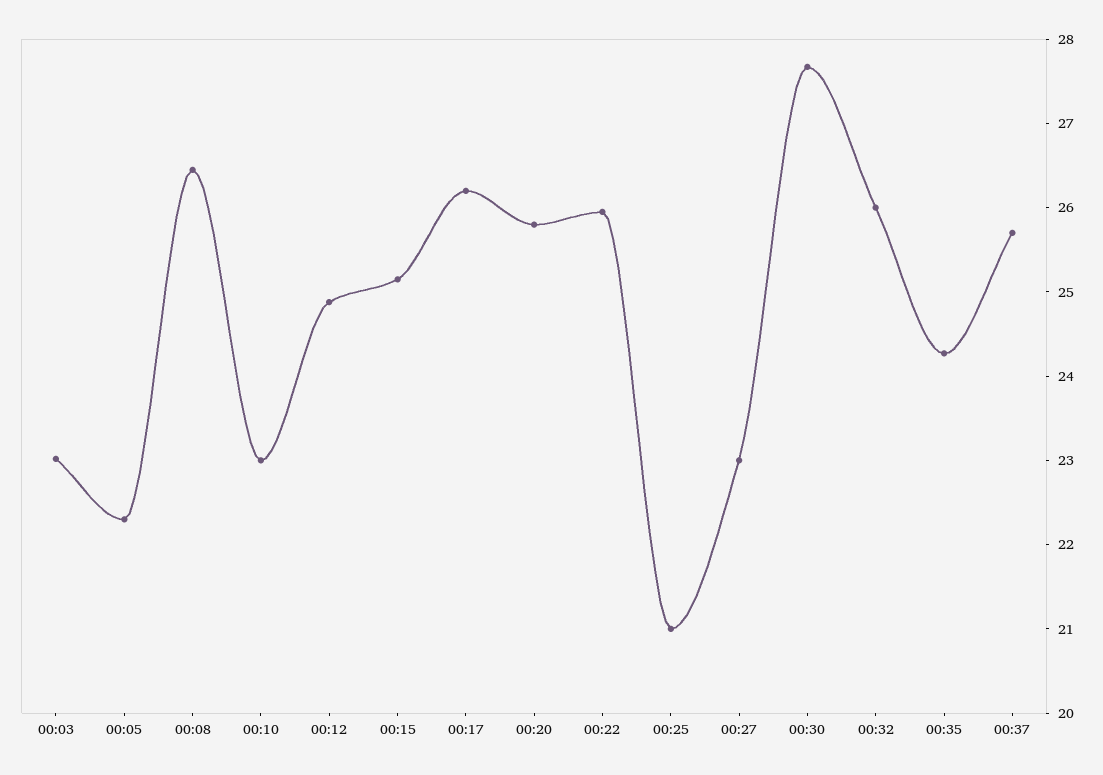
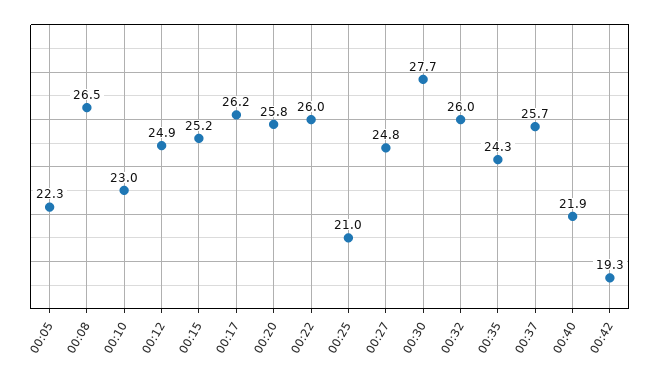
00:03: 23 -> none
00:27: 23 -> 24.8
00:40: none -> 21.9
00:42: none -> 19.3

